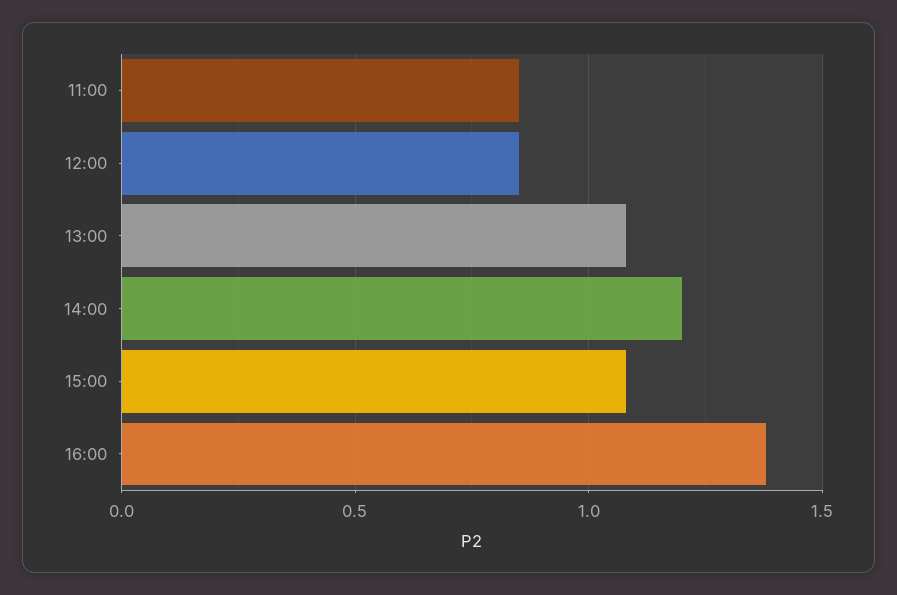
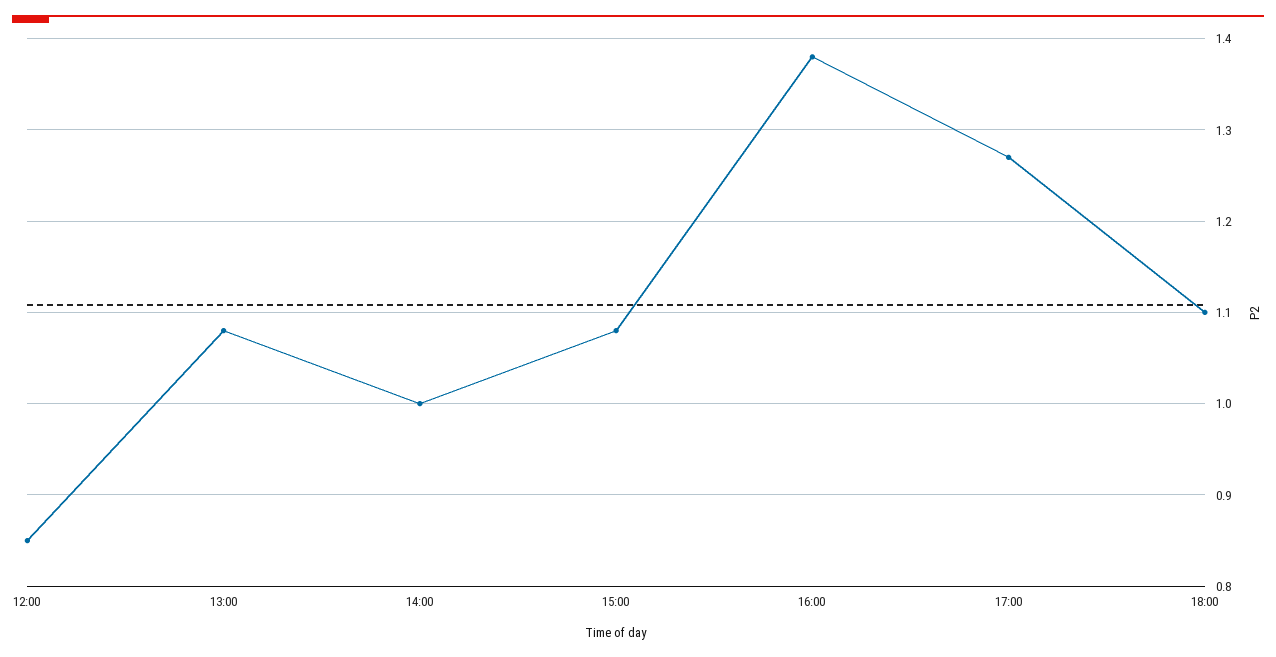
11:00: 0.85 -> none
14:00: 1.2 -> 1
17:00: none -> 1.27
18:00: none -> 1.1

